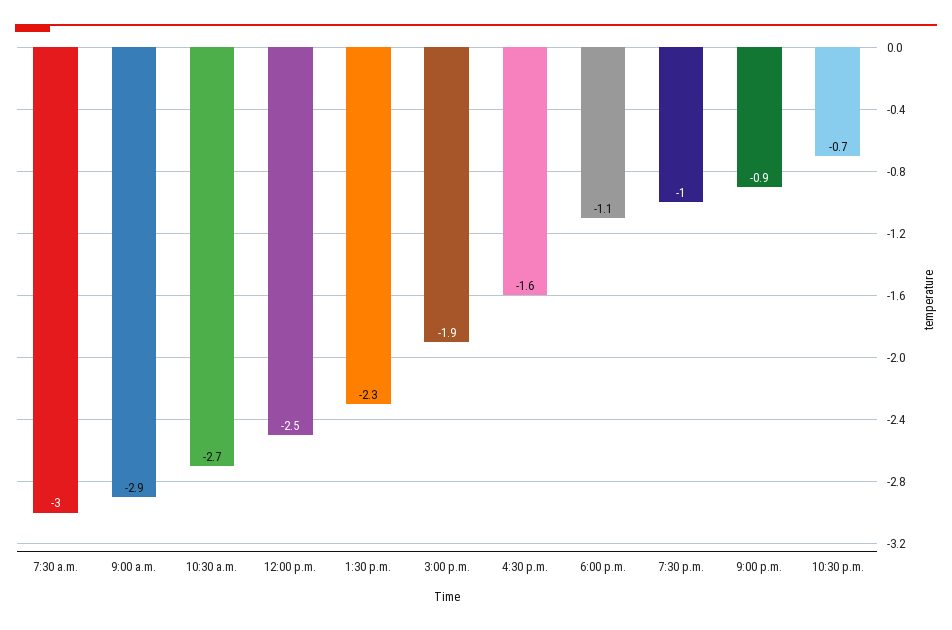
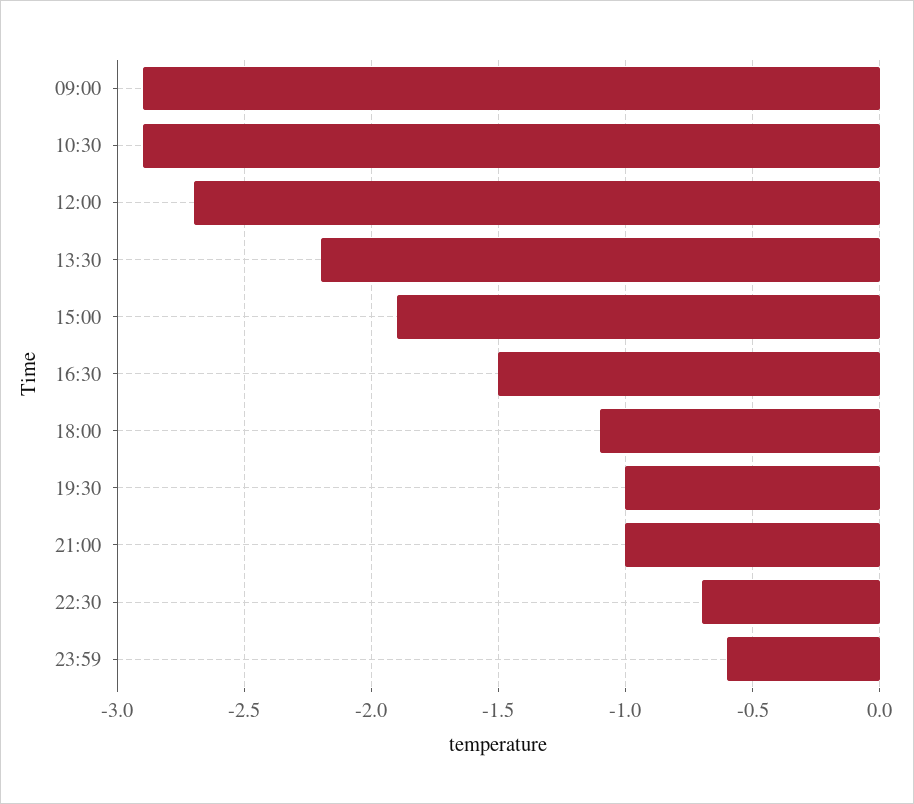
7:30 a.m.: -3 -> none
10:30 a.m.: -2.7 -> -2.9
12:00 p.m.: -2.5 -> -2.7
1:30 p.m.: -2.3 -> -2.2
4:30 p.m.: -1.6 -> -1.5
9:00 p.m.: -0.9 -> -1
23:59: none -> -0.6

